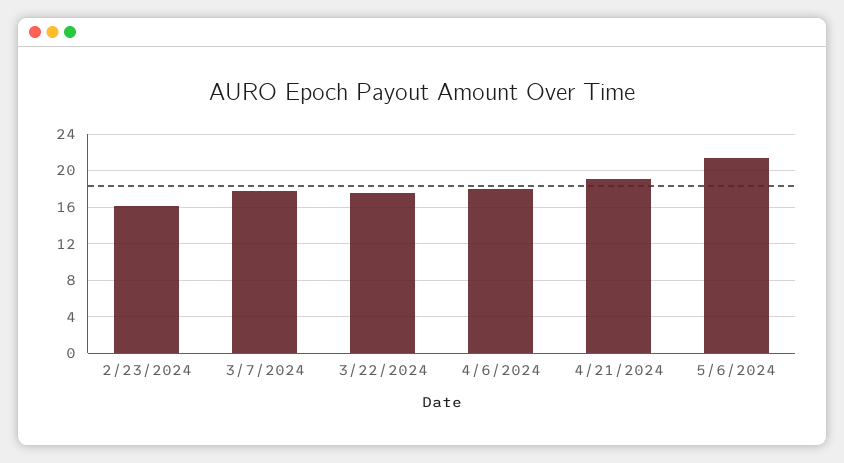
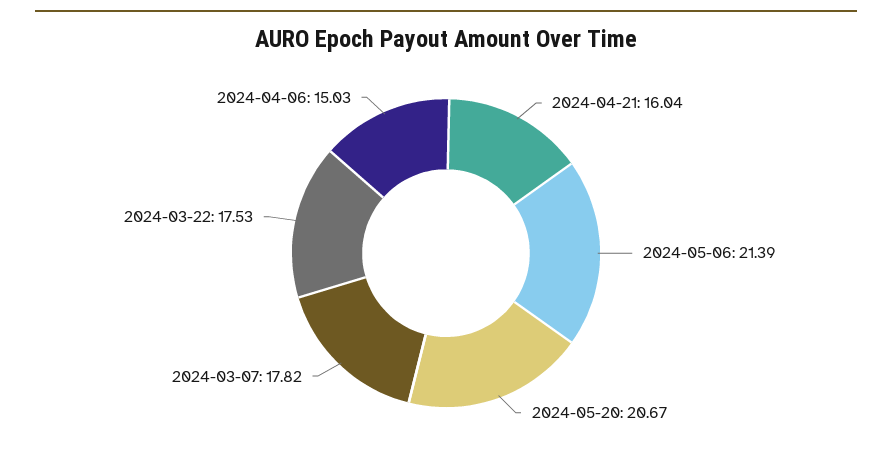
2/23/2024: 16 -> none
4/6/2024: 18 -> 15.03
4/21/2024: 19 -> 16.04
2024-05-20: none -> 20.67

